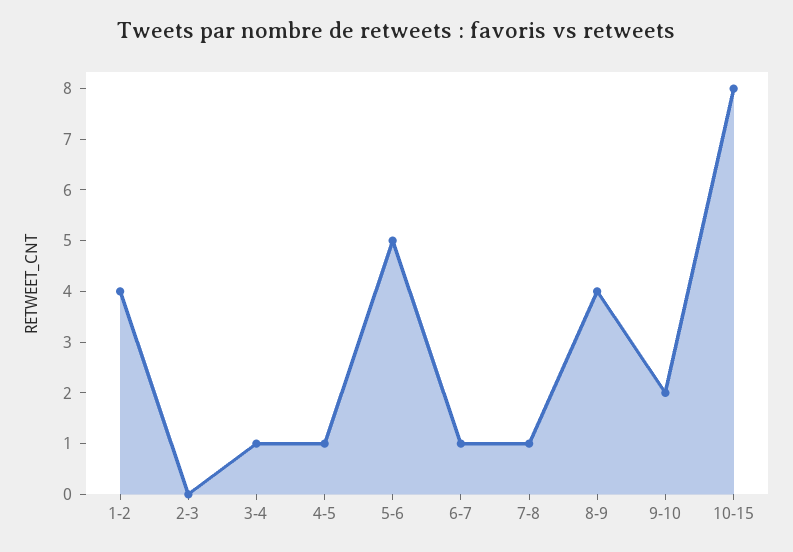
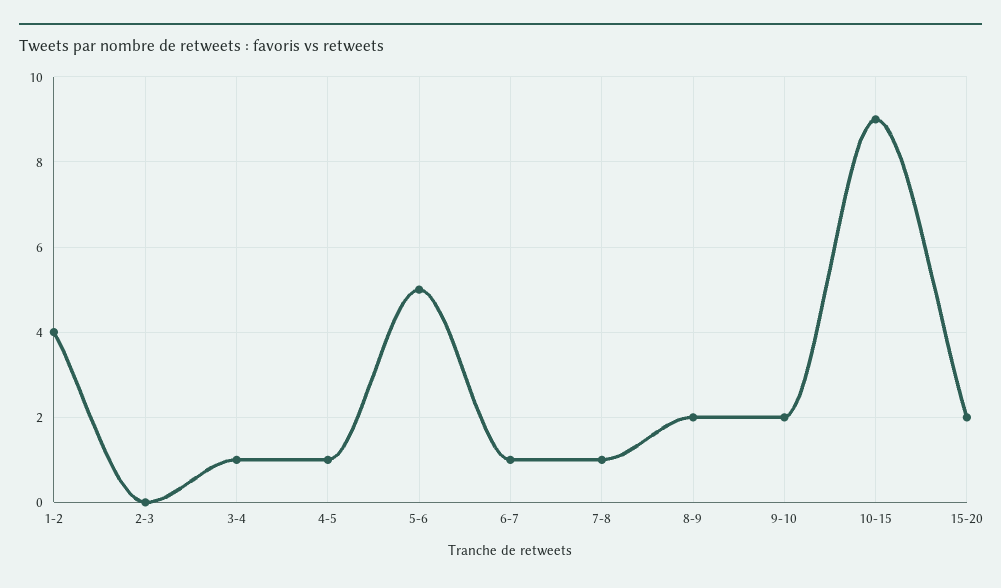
8-9: 4 -> 2
10-15: 8 -> 9
15-20: none -> 2

